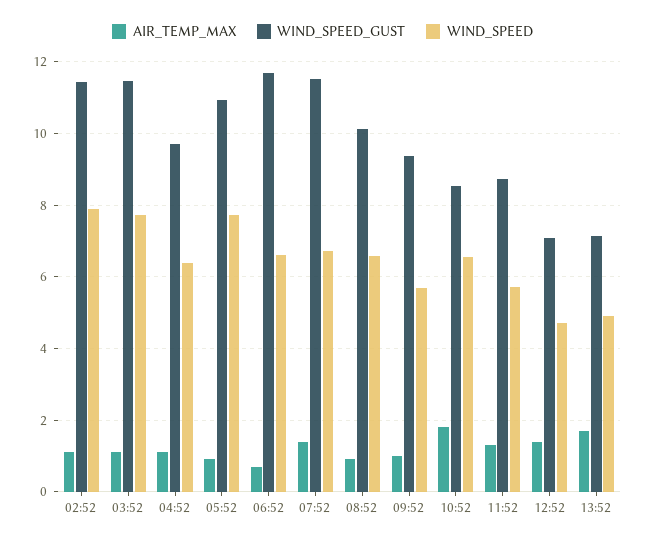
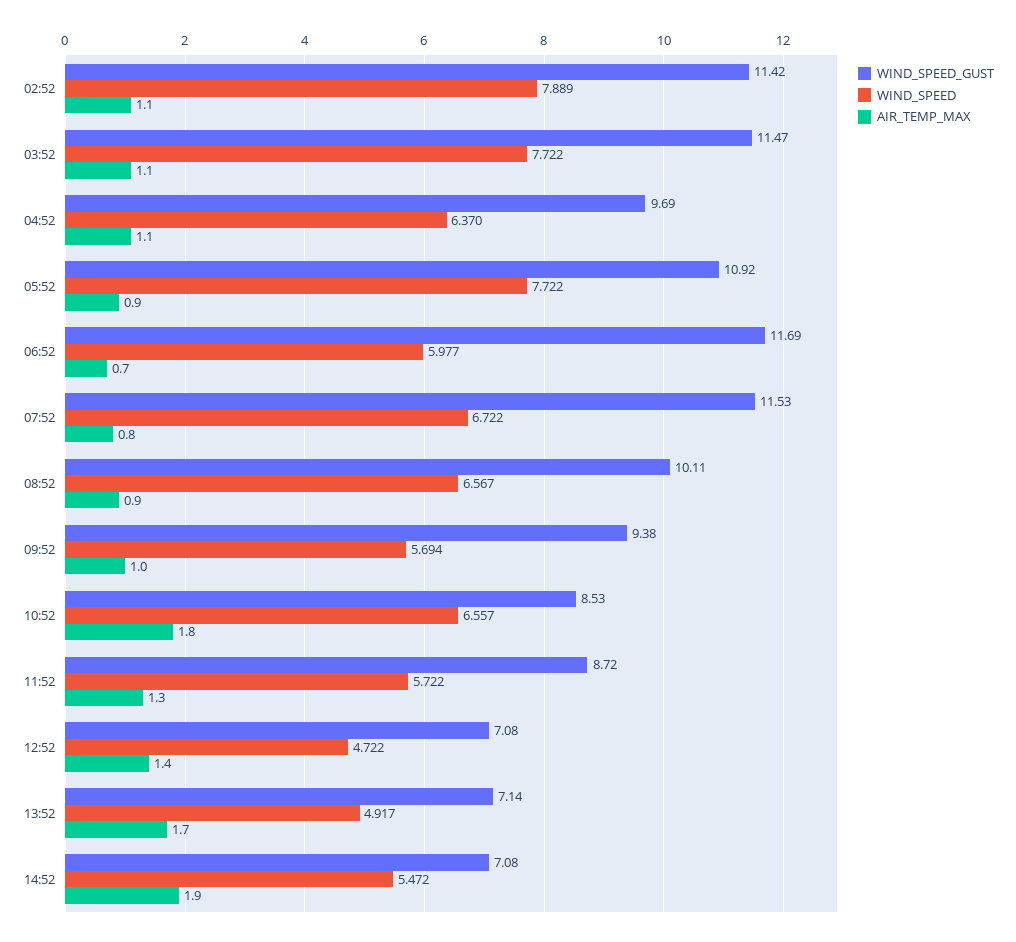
WIND_SPEED, 06:52: 6.6 -> 5.977
AIR_TEMP_MAX, 07:52: 1.4 -> 0.8
WIND_SPEED_GUST, 14:52: none -> 7.08
WIND_SPEED, 14:52: none -> 5.472
AIR_TEMP_MAX, 14:52: none -> 1.9

